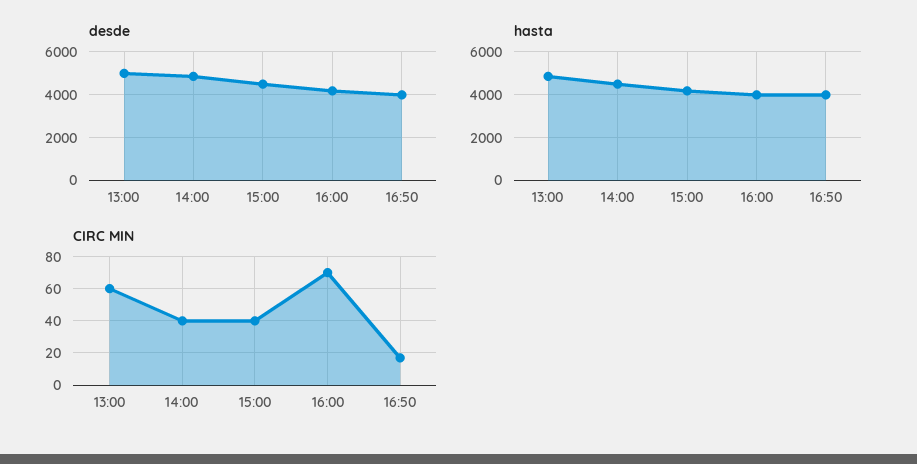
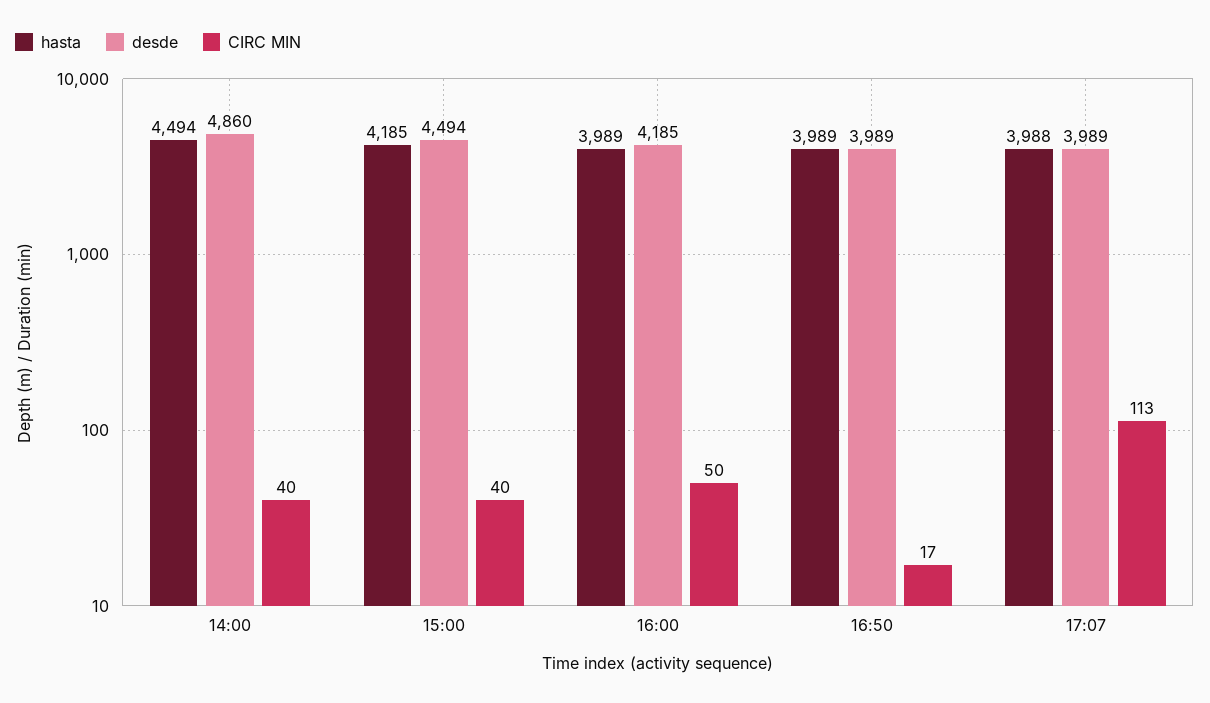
desde, 13:00: 5000 -> none
hasta, 13:00: 5000 -> none
CIRC MIN, 13:00: 60 -> none
CIRC MIN, 16:00: 70 -> 50
hasta, 17:07: none -> 3988
desde, 17:07: none -> 3989
CIRC MIN, 17:07: none -> 113

